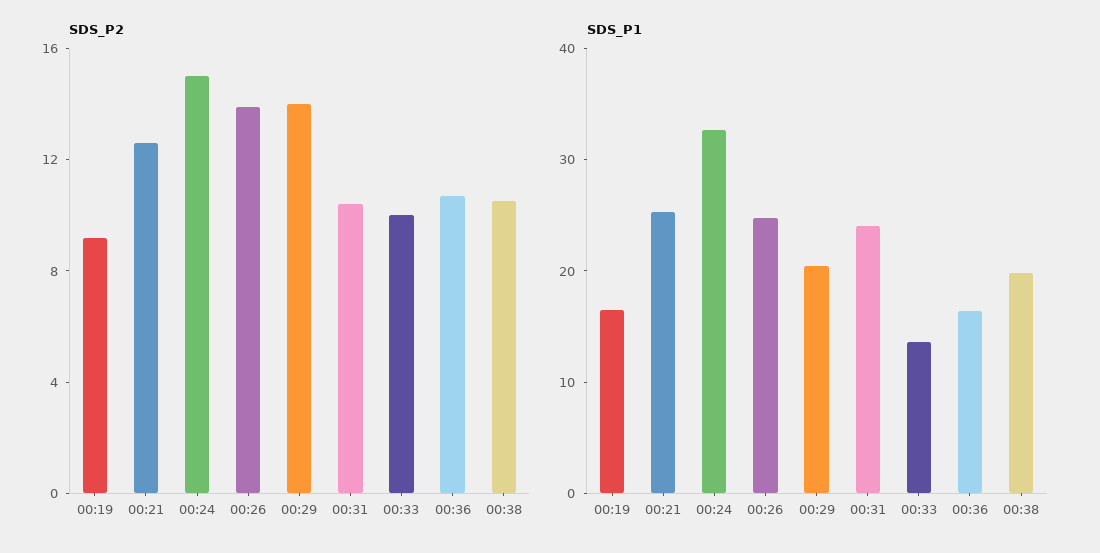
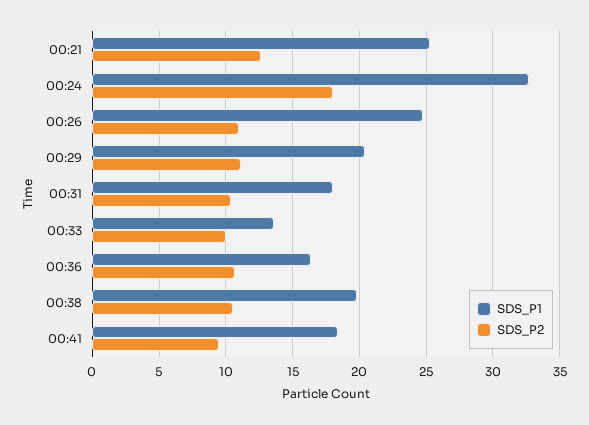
SDS_P2, 00:19: 9 -> none
SDS_P2, 00:24: 15 -> 18
SDS_P2, 00:26: 14 -> 11
SDS_P2, 00:29: 14 -> 11
SDS_P1, 00:19: 16 -> none
SDS_P1, 00:31: 24 -> 18
SDS_P1, 00:41: none -> 18.5
SDS_P2, 00:41: none -> 9.5

